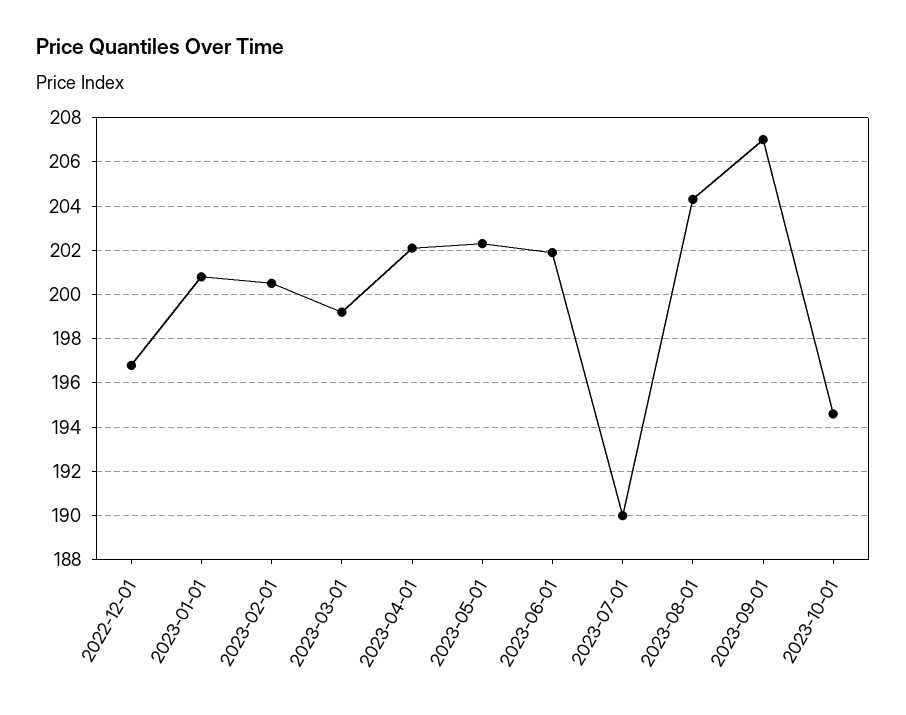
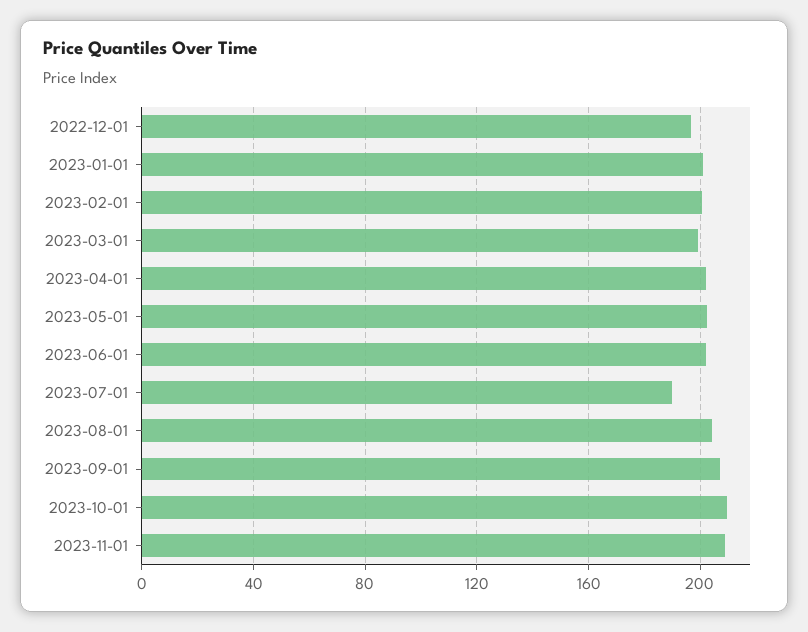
2023-10-01: 194.5 -> 210
2023-11-01: none -> 210

